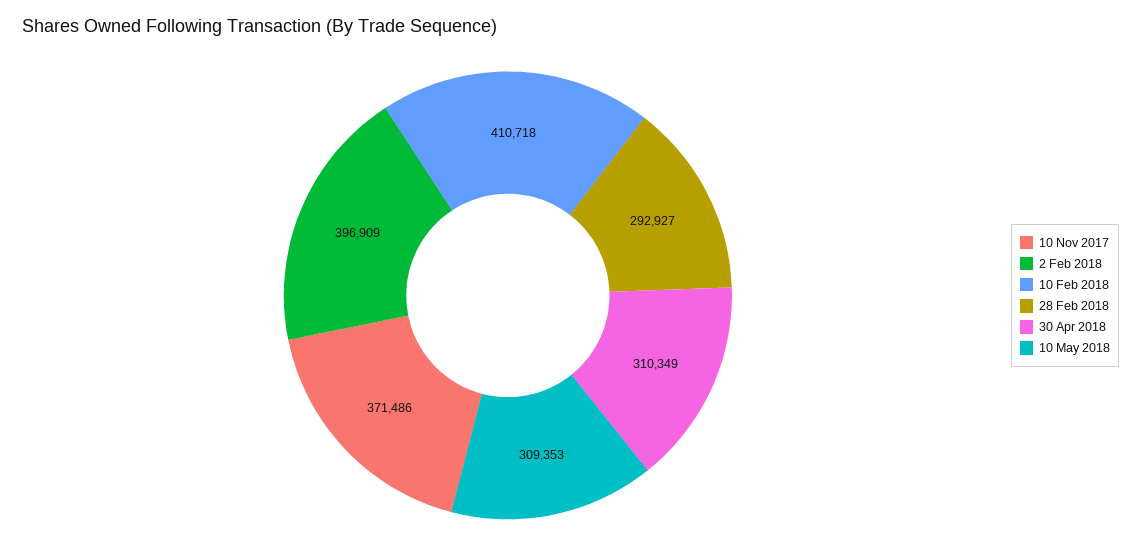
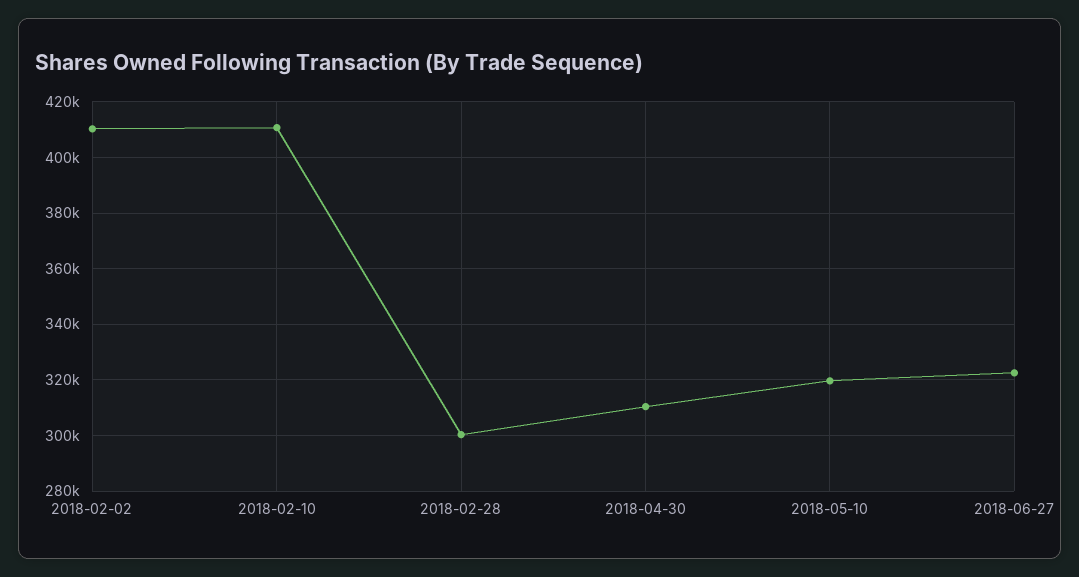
10 Nov 2017: 371486 -> none
2 Feb 2018: 396909 -> 410000
28 Feb 2018: 292927 -> 300000
10 May 2018: 309353 -> 320000
2018-06-27: none -> 322500

